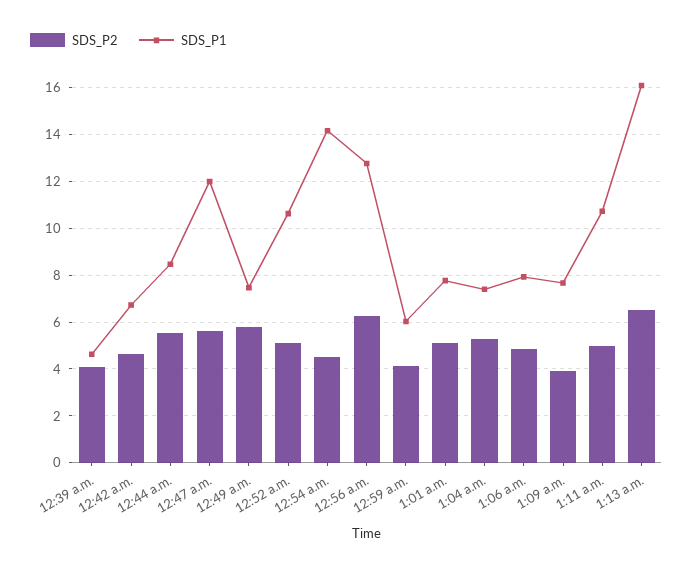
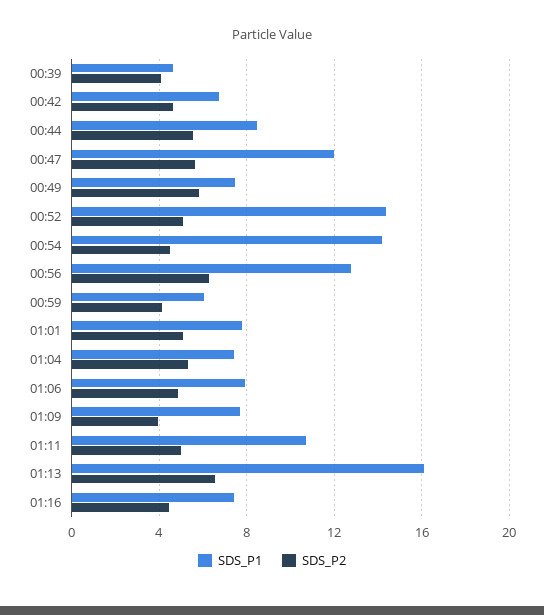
SDS_P1, 12:52 a.m.: 10.5 -> 14.5
SDS_P1, 01:16: none -> 7.5
SDS_P2, 01:16: none -> 4.5

